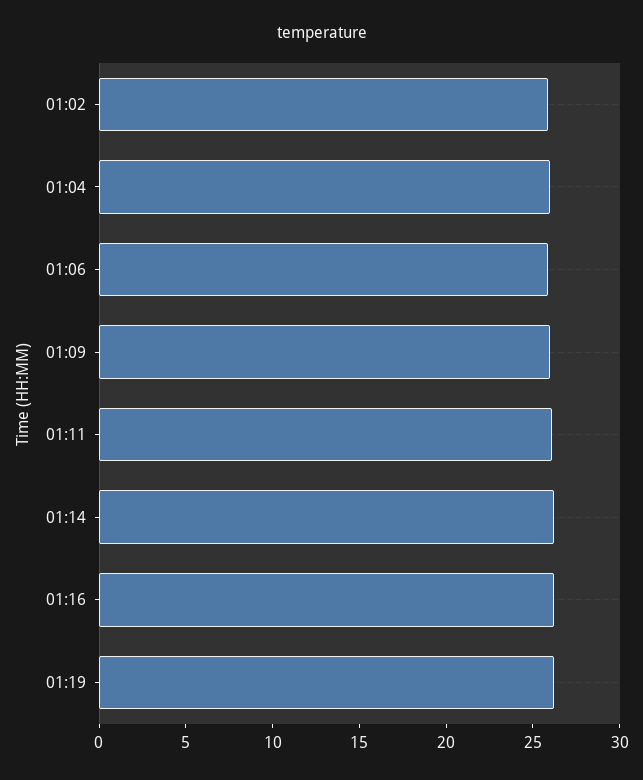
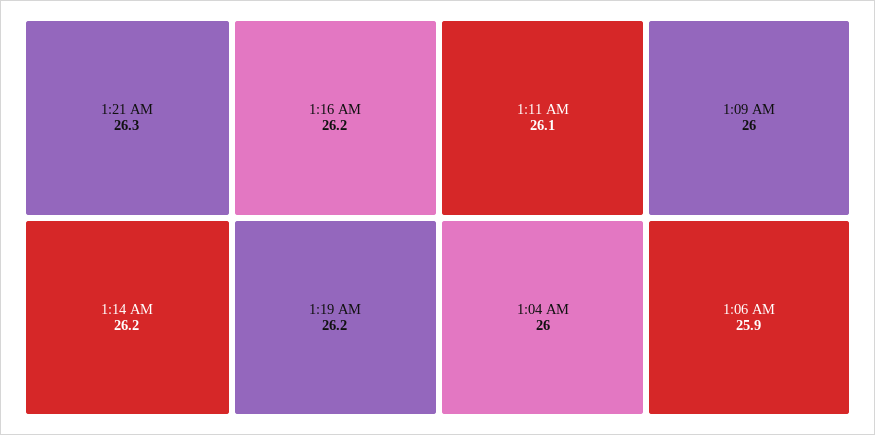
01:02: 26 -> none
1:21 AM: none -> 26.3

